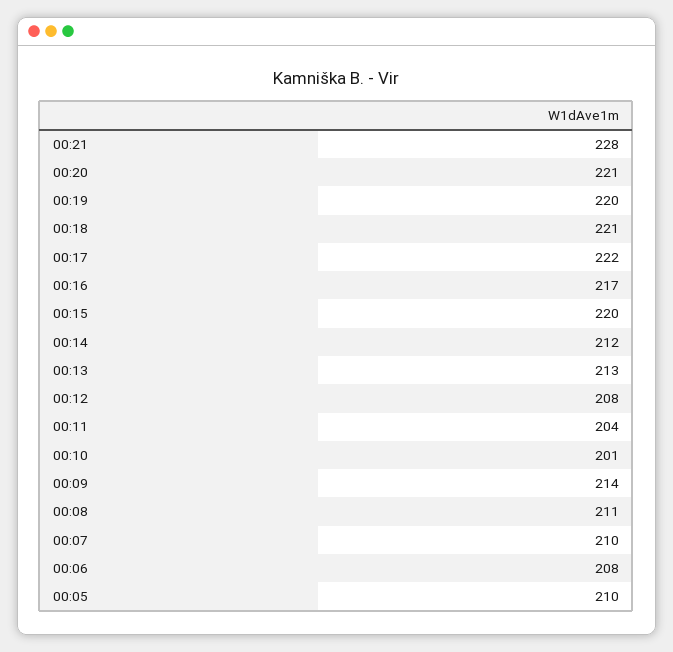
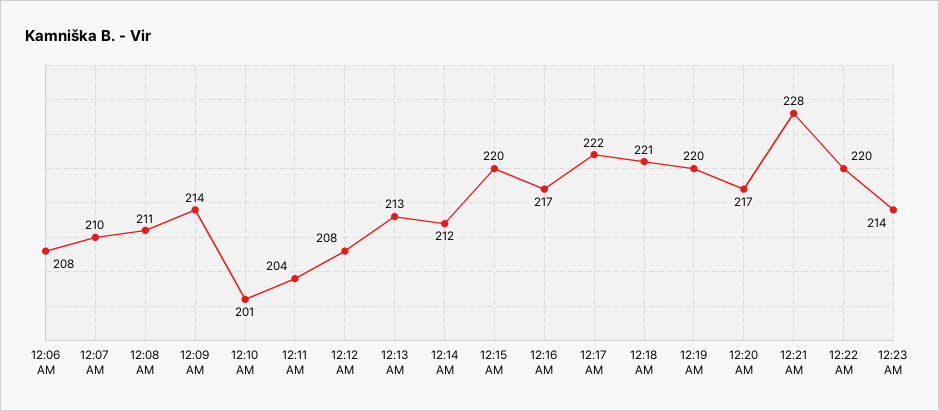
00:20: 221 -> 217
00:05: 210 -> none
12:22 AM: none -> 220
12:23 AM: none -> 214

